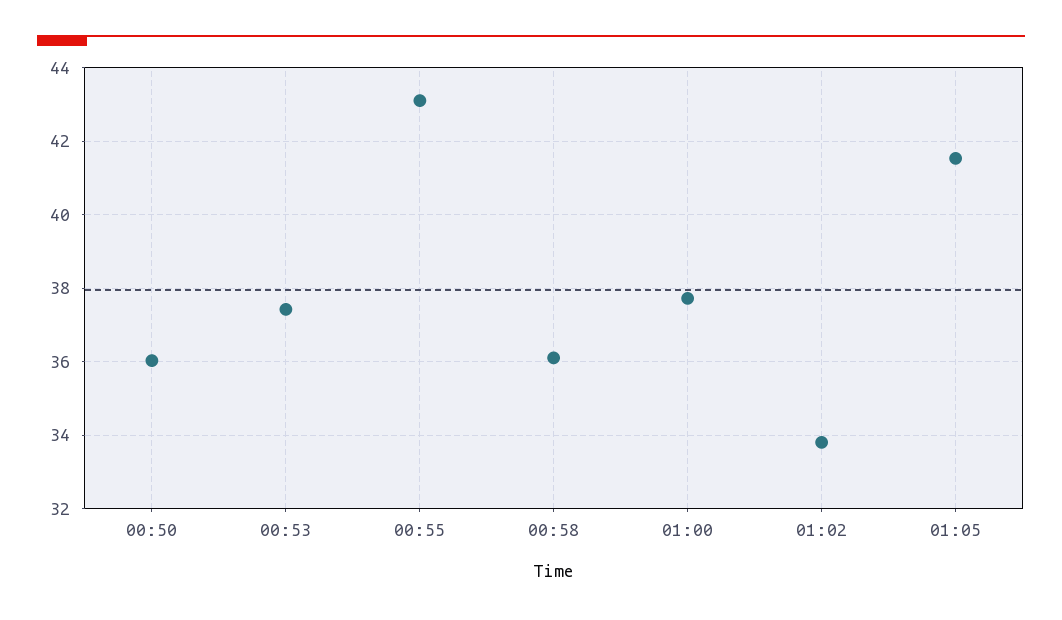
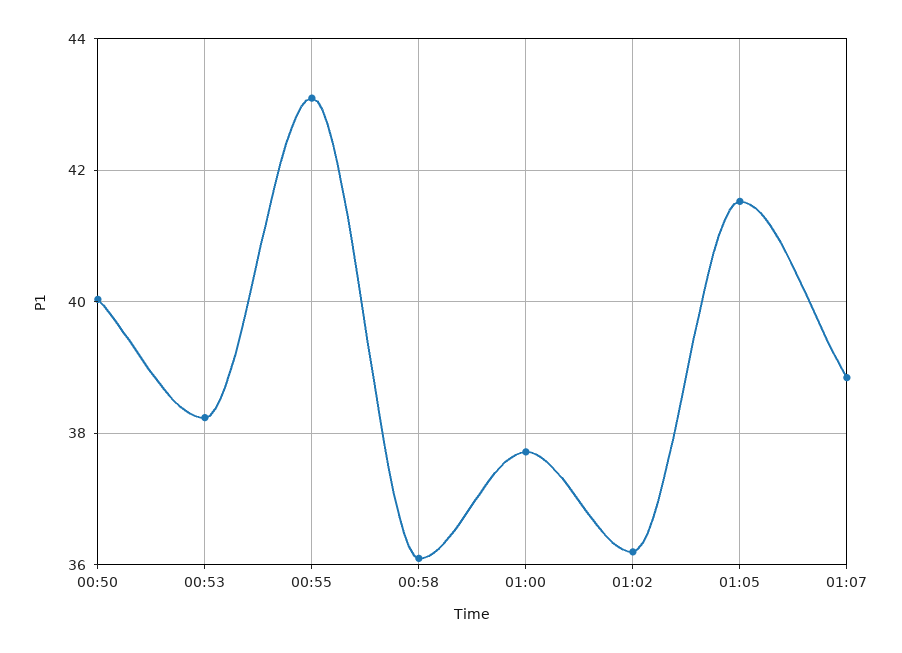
00:50: 36 -> 40
00:53: 37.4 -> 38.2
01:02: 33.8 -> 36.2
01:07: none -> 38.8

